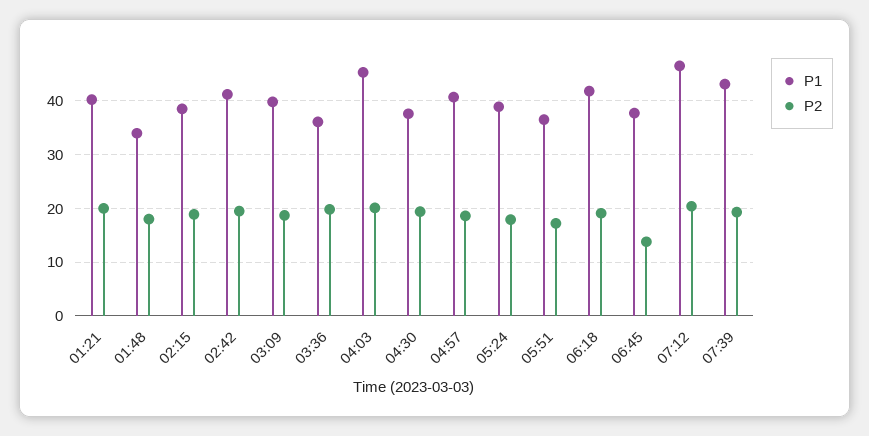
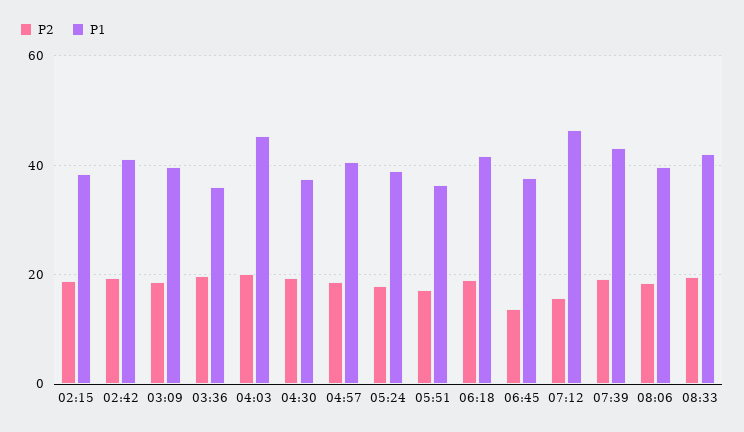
P1, 01:21: 40 -> none
P2, 01:21: 20 -> none
P1, 01:48: 34 -> none
P2, 01:48: 18 -> none
P2, 07:12: 20 -> 16
P2, 08:06: none -> 18
P1, 08:06: none -> 40
P2, 08:33: none -> 20
P1, 08:33: none -> 42

